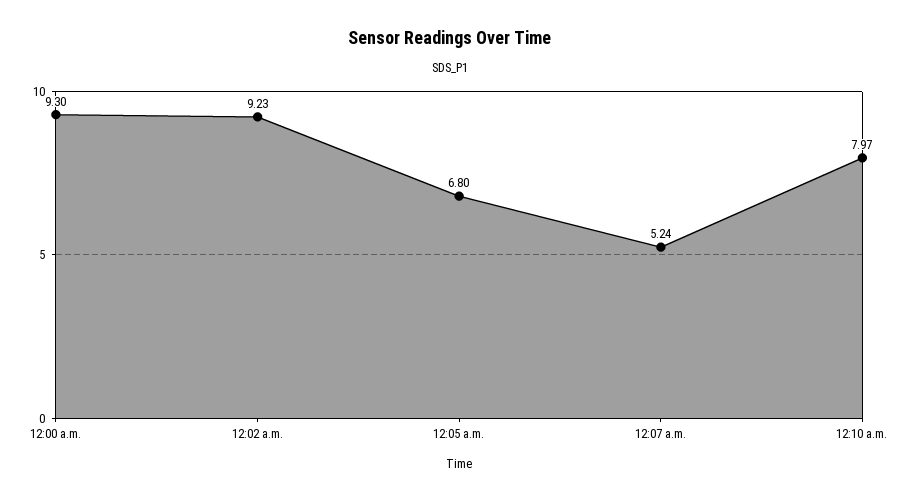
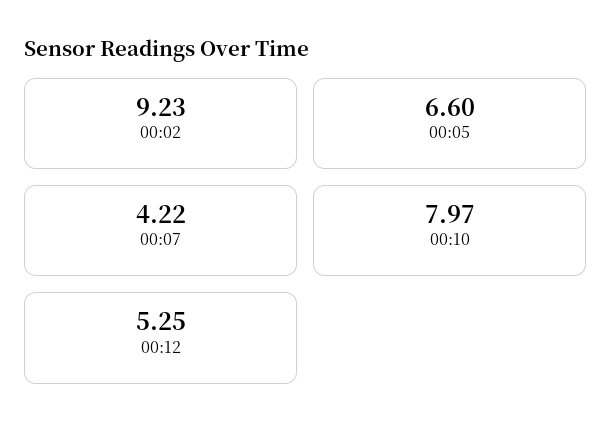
12:00 a.m.: 9.3 -> none
12:05 a.m.: 6.8 -> 6.6
12:07 a.m.: 5.24 -> 4.22
00:12: none -> 5.25

